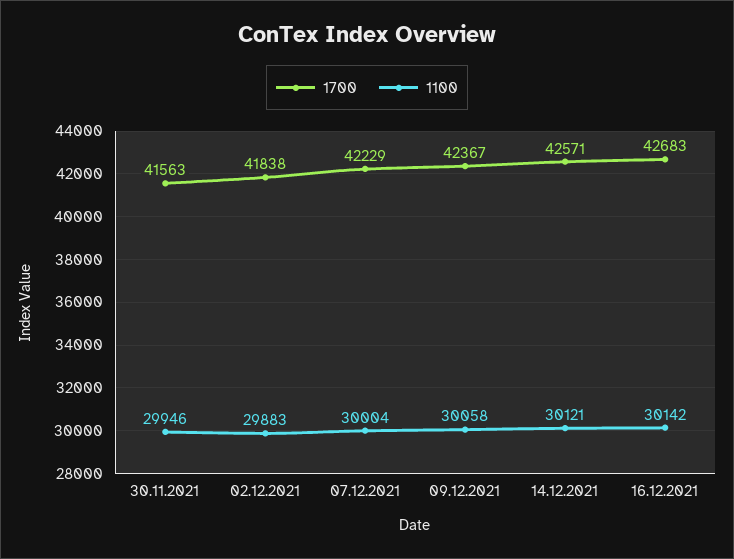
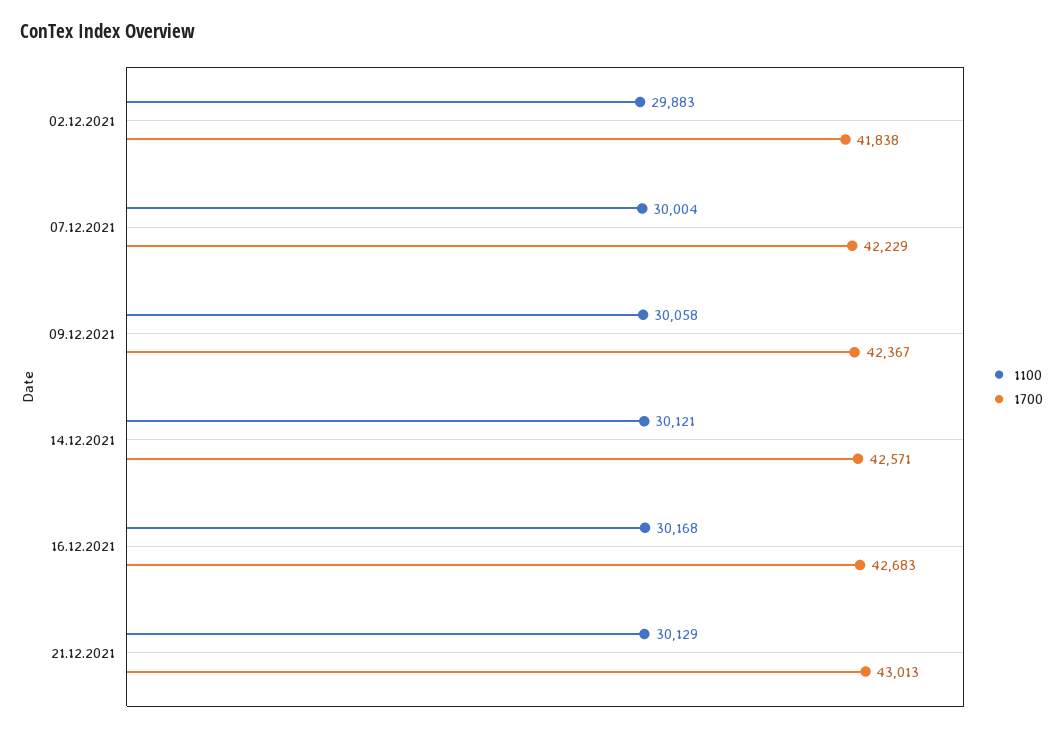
1700, 30.11.2021: 41563 -> none
1100, 30.11.2021: 29946 -> none
1100, 16.12.2021: 30142 -> 30168
1100, 21.12.2021: none -> 30129
1700, 21.12.2021: none -> 43013

